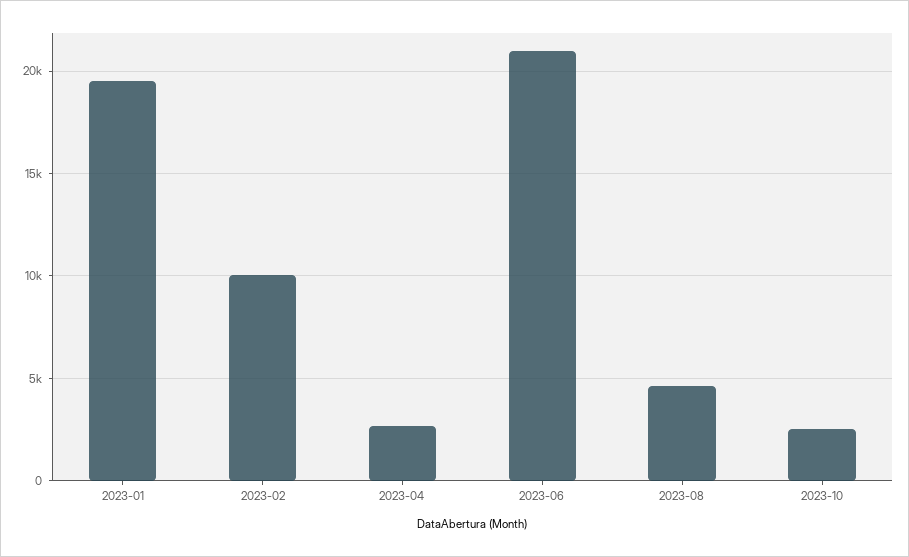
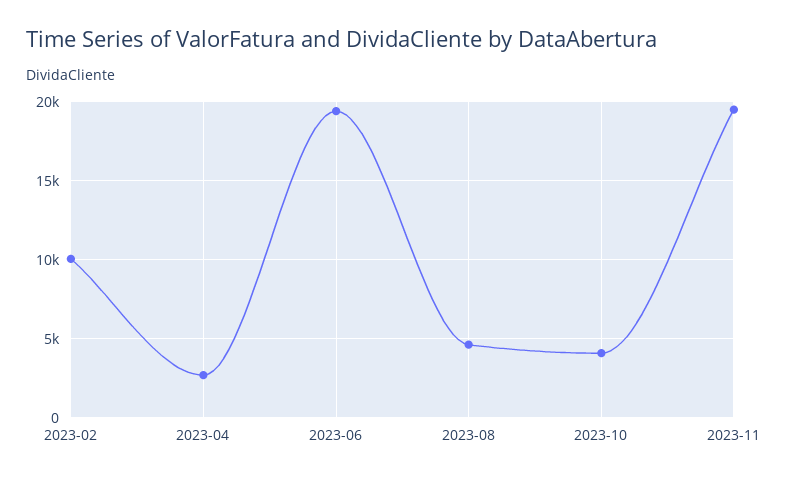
2023-01: 19500 -> none
2023-06: 21000 -> 19500
2023-10: 2500 -> 4000
2023-11: none -> 19500

